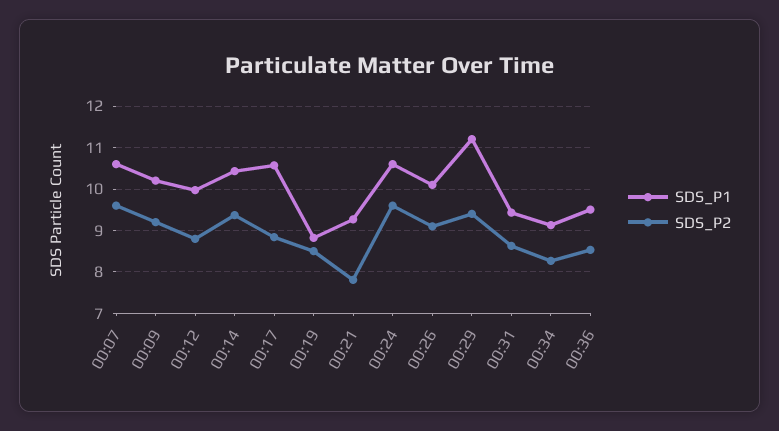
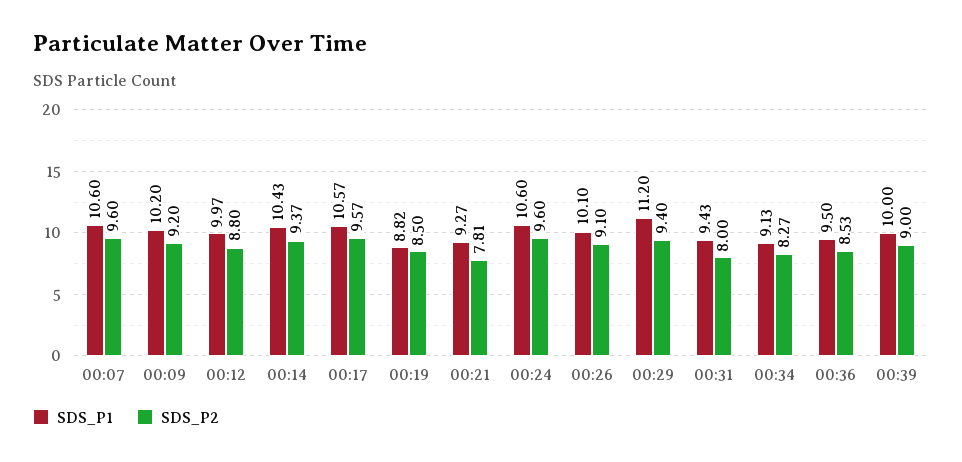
SDS_P2, 00:17: 8.8 -> 9.57
SDS_P2, 00:31: 8.6 -> 8
SDS_P1, 00:39: none -> 10
SDS_P2, 00:39: none -> 9

